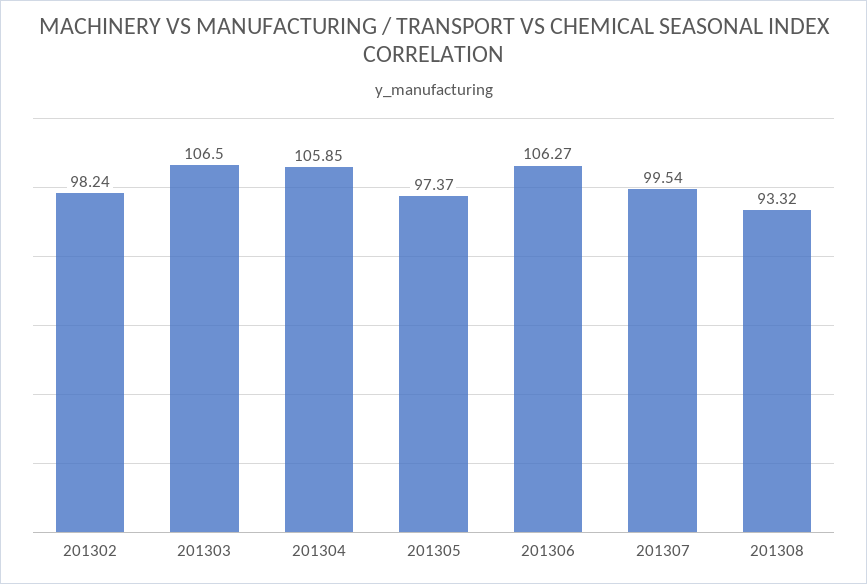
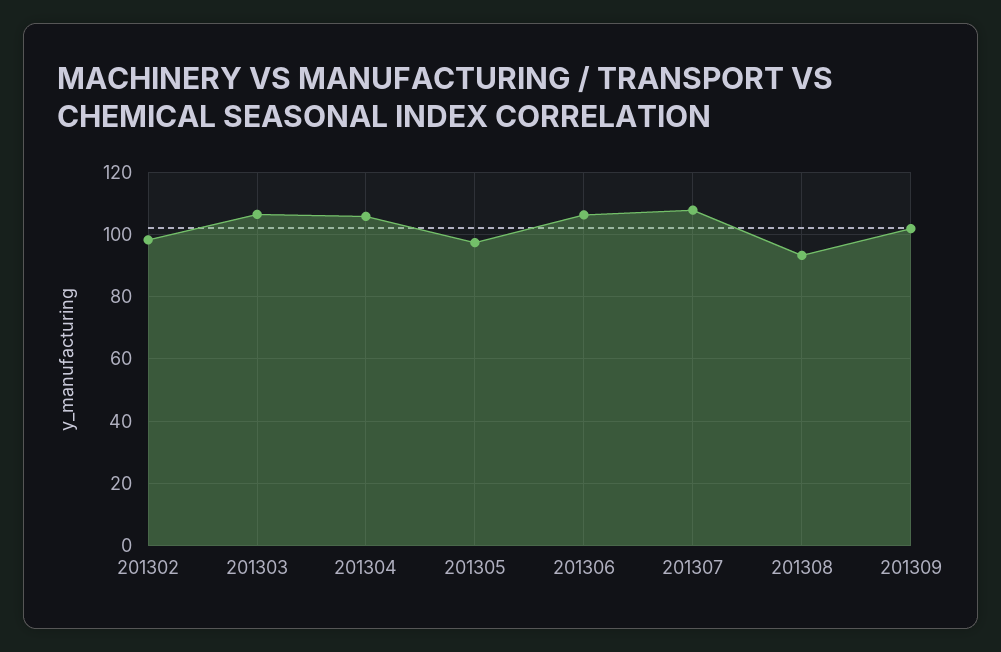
201307: 99.54 -> 108
201309: none -> 102

